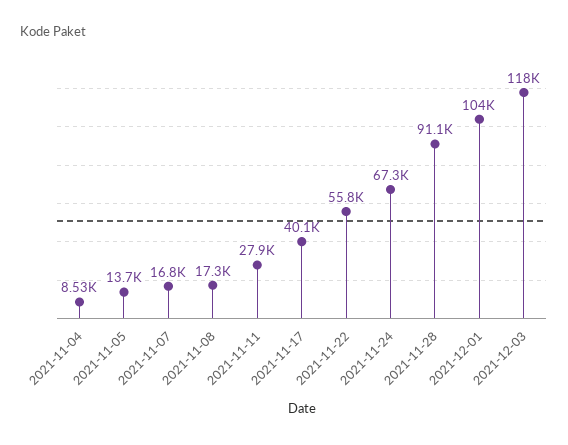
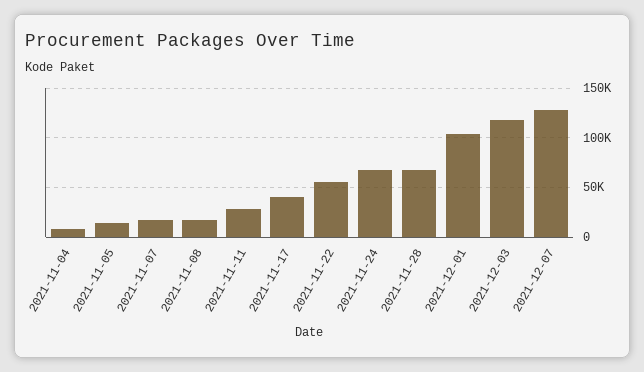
2021-11-28: 91100 -> 70000
2021-12-07: none -> 130000

